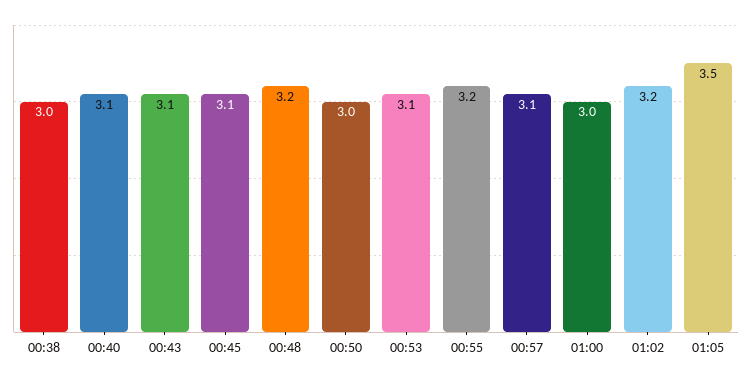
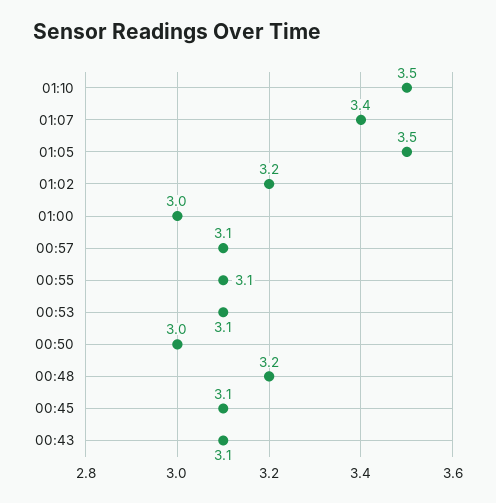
00:38: 3 -> none
00:40: 3.1 -> none
00:55: 3.2 -> 3.1
01:10: none -> 3.5
01:07: none -> 3.4

